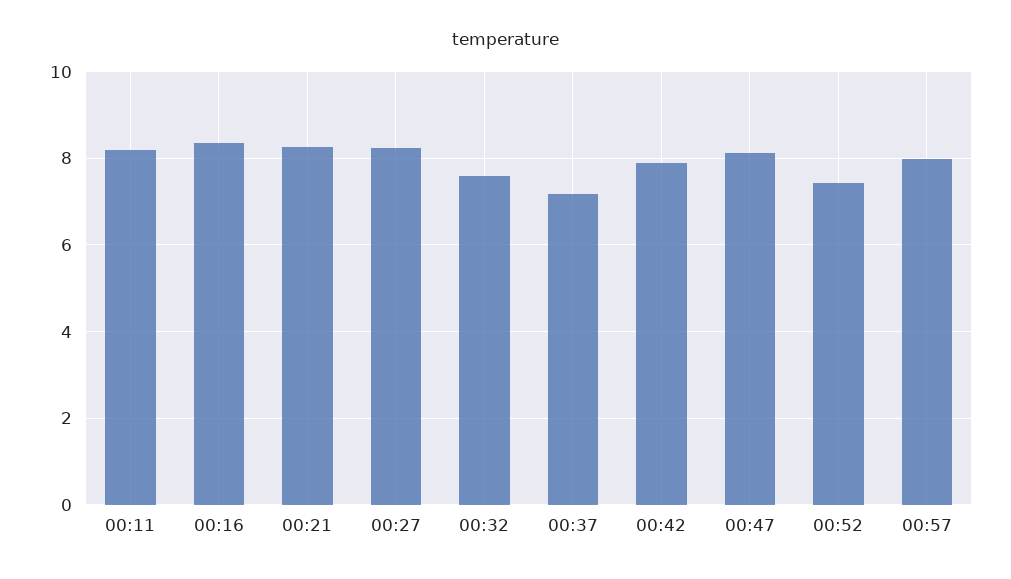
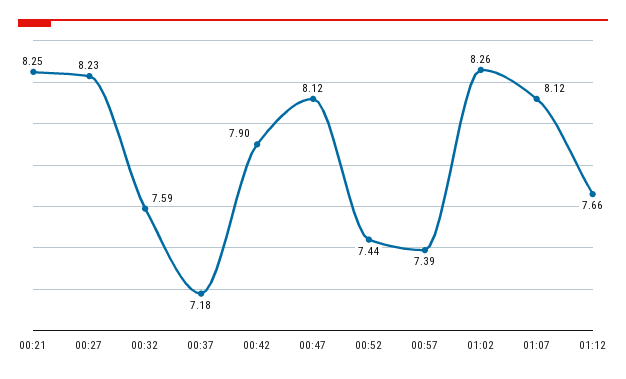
00:11: 8.2 -> none
00:16: 8.4 -> none
00:57: 8 -> 7.39
01:02: none -> 8.26
01:07: none -> 8.12
01:12: none -> 7.66

